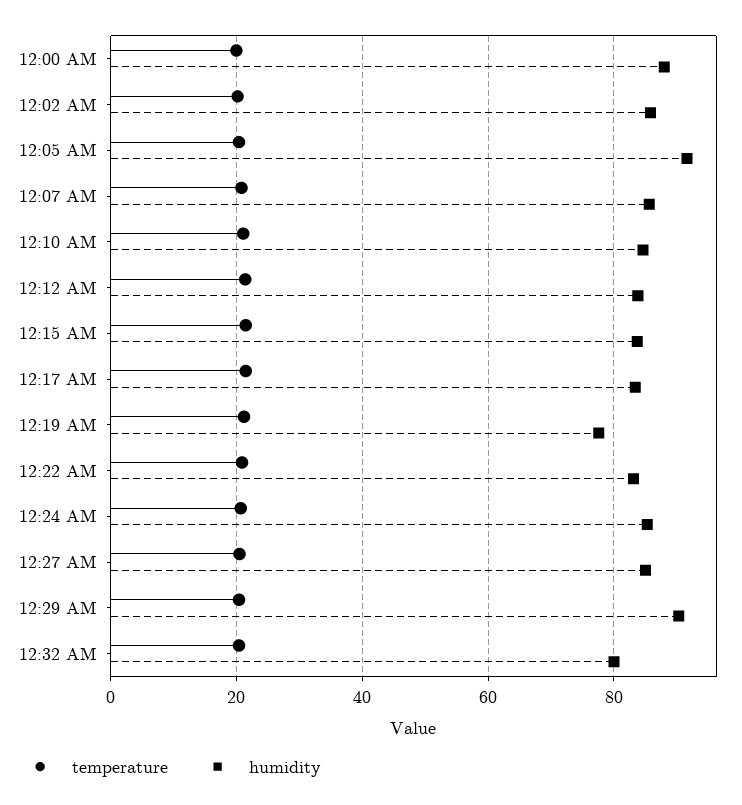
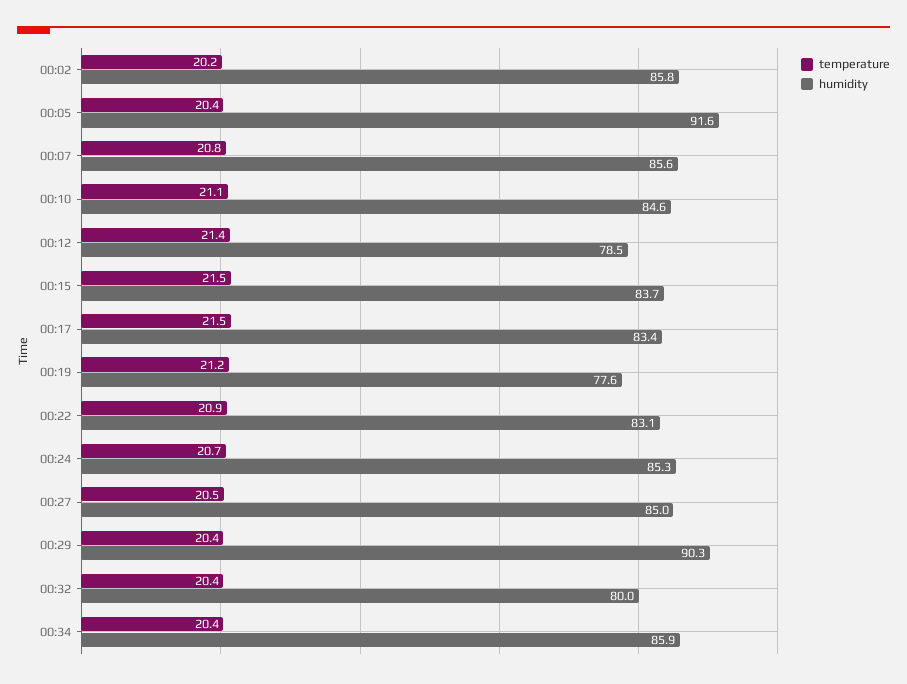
temperature, 12:00 AM: 20 -> none
humidity, 12:00 AM: 88 -> none
humidity, 12:12 AM: 84 -> 78.5
temperature, 00:34: none -> 20.4
humidity, 00:34: none -> 85.9

